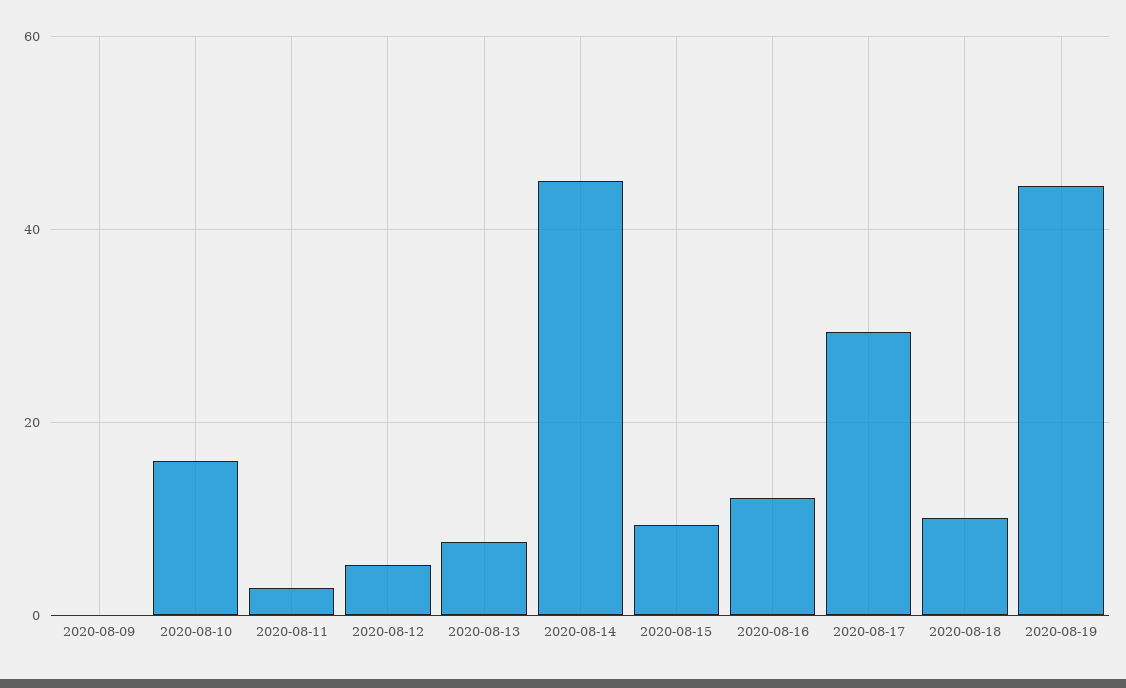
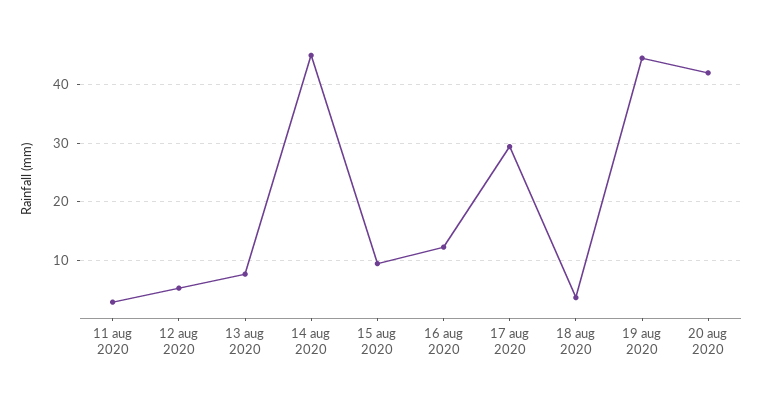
2020-08-09: 0 -> none
2020-08-10: 16 -> none
2020-08-18: 10 -> 4
20 aug 2020: none -> 42

